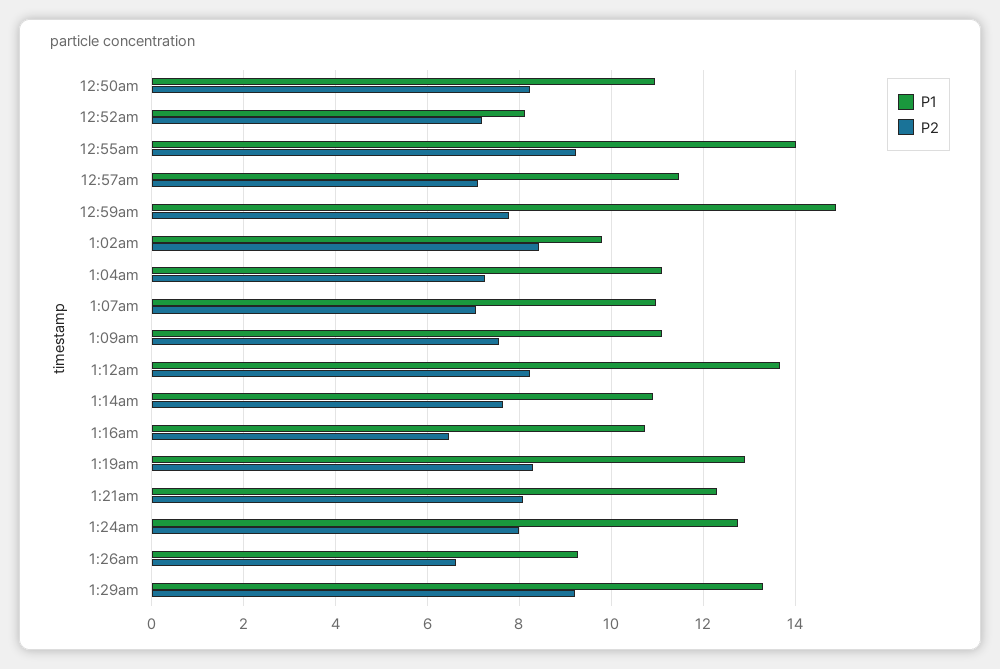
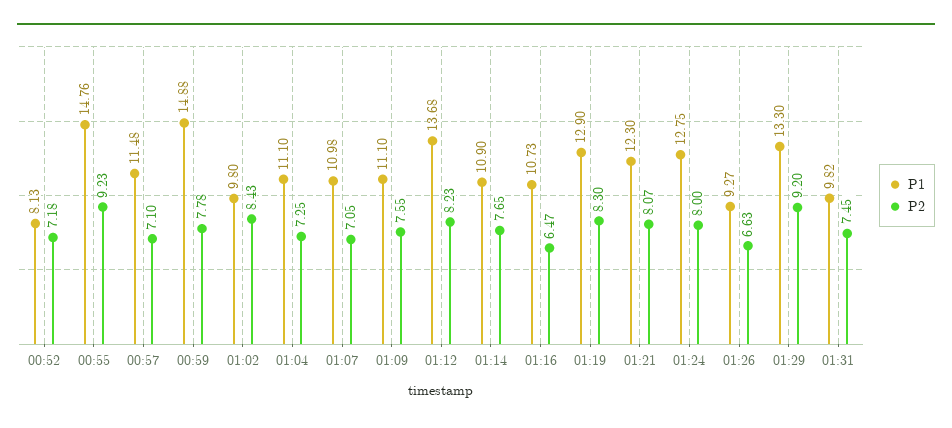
P1, 12:50am: 11 -> none
P2, 12:50am: 8.2 -> none
P1, 12:55am: 14 -> 14.76
P1, 01:31: none -> 9.82
P2, 01:31: none -> 7.45

